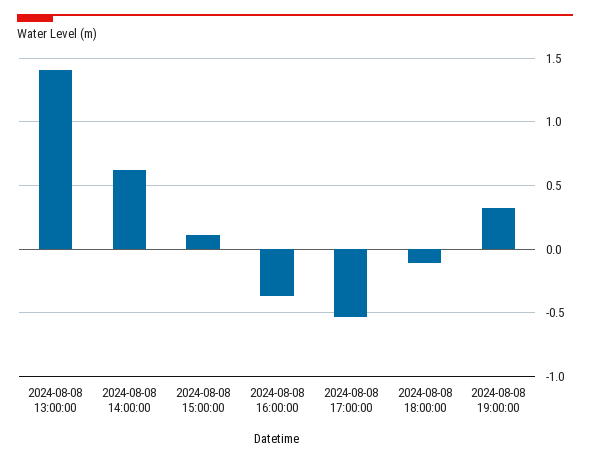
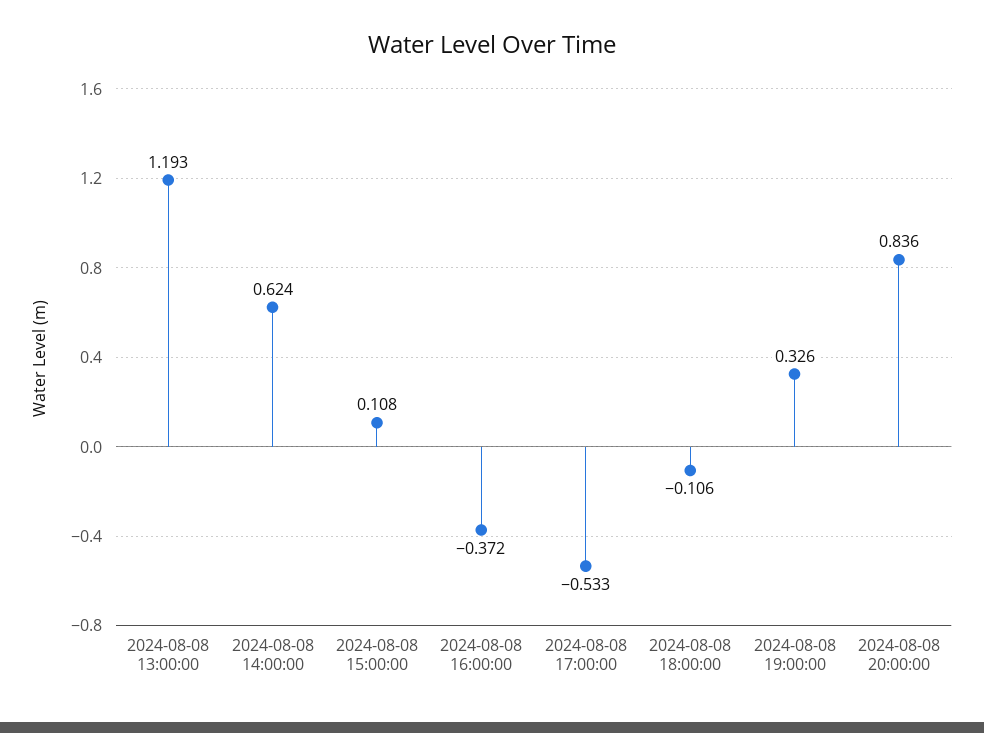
2024-08-08 13:00:00: 1.4 -> 1.193
2024-08-08 20:00:00: none -> 0.836

